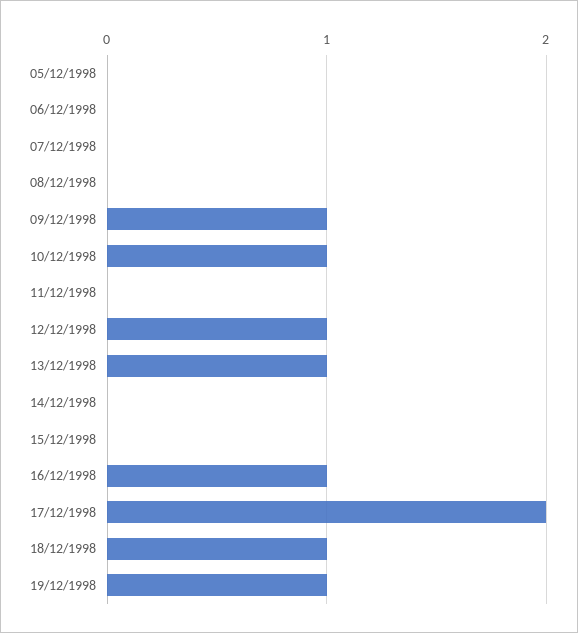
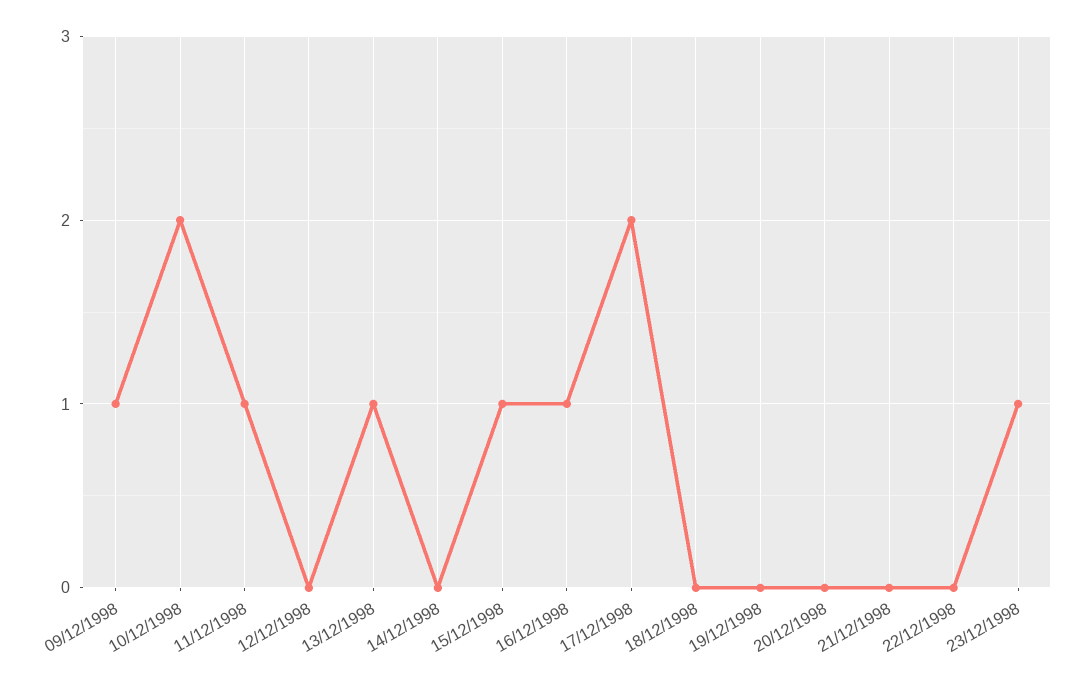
05/12/1998: 0 -> none
06/12/1998: 0 -> none
07/12/1998: 0 -> none
08/12/1998: 0 -> none
10/12/1998: 1 -> 2
11/12/1998: 0 -> 1
12/12/1998: 1 -> 0
15/12/1998: 0 -> 1
18/12/1998: 1 -> 0
19/12/1998: 1 -> 0
20/12/1998: none -> 0
21/12/1998: none -> 0
22/12/1998: none -> 0
23/12/1998: none -> 1

